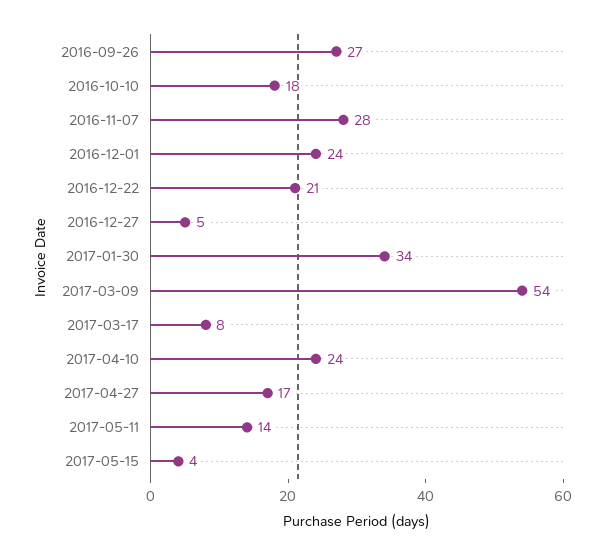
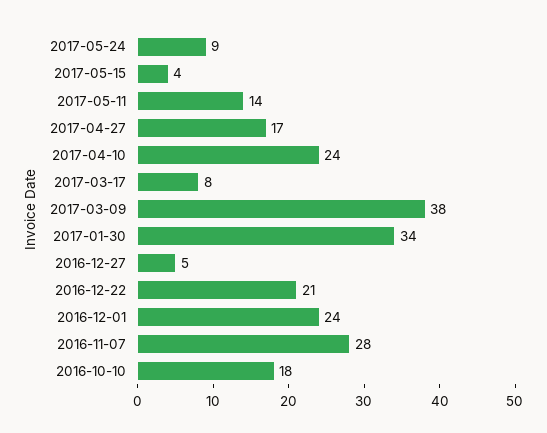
2016-09-26: 27 -> none
2017-03-09: 54 -> 38
2017-05-24: none -> 9

